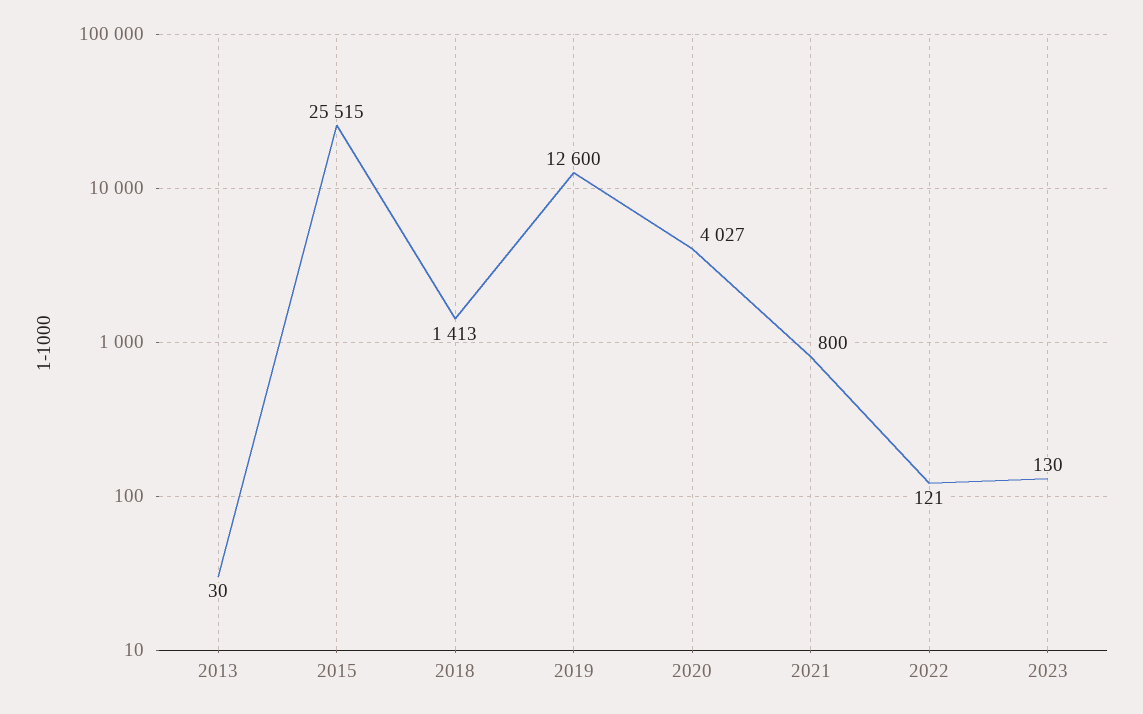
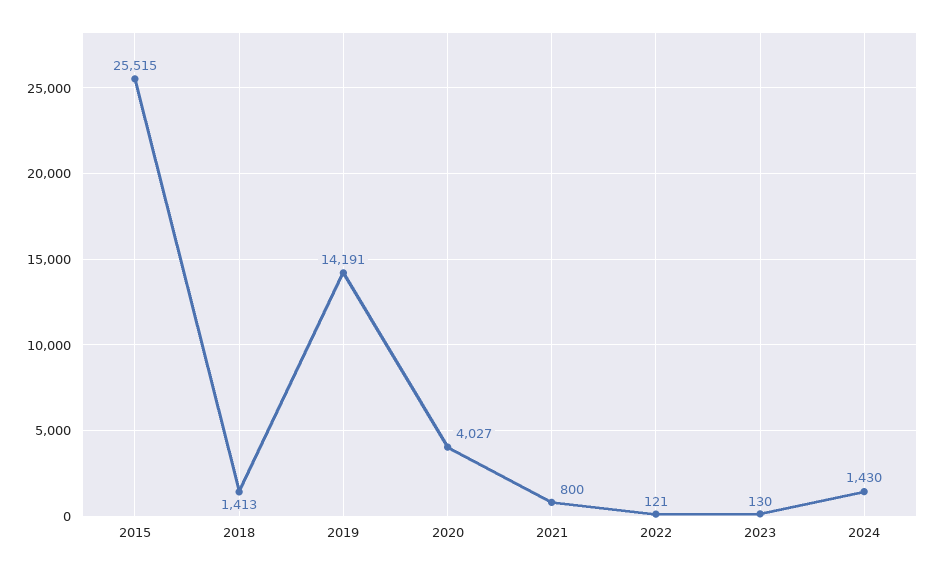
2013: 30 -> none
2019: 12600 -> 14191
2024: none -> 1430

